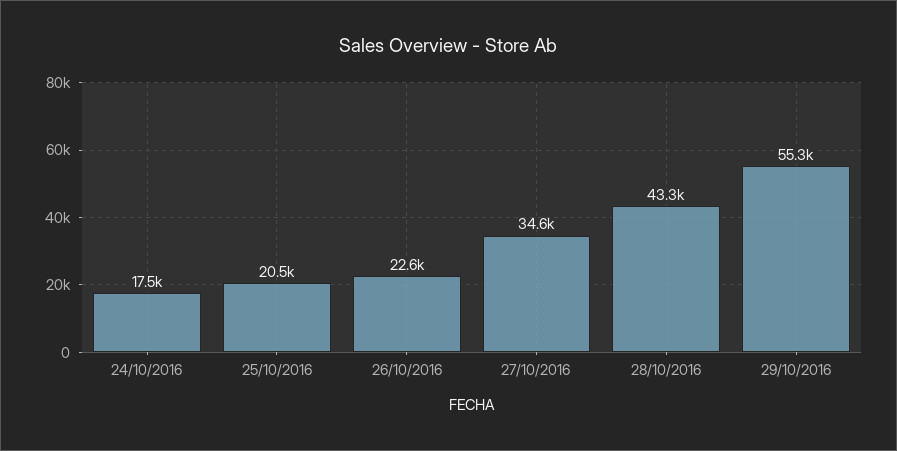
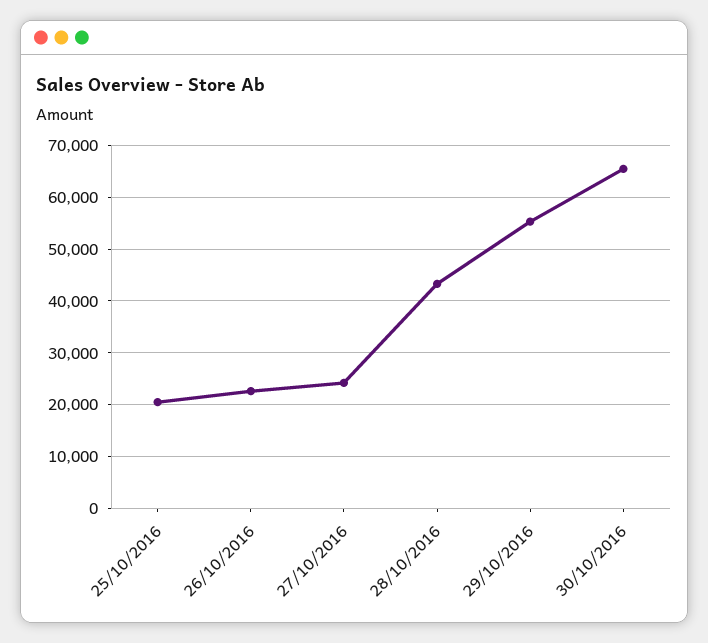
24/10/2016: 17500 -> none
27/10/2016: 34600 -> 24000
30/10/2016: none -> 66000

